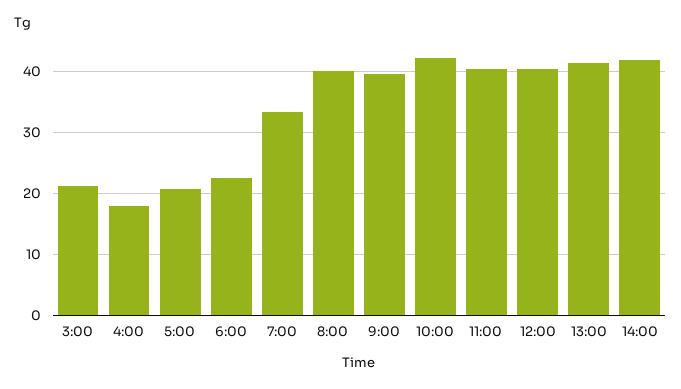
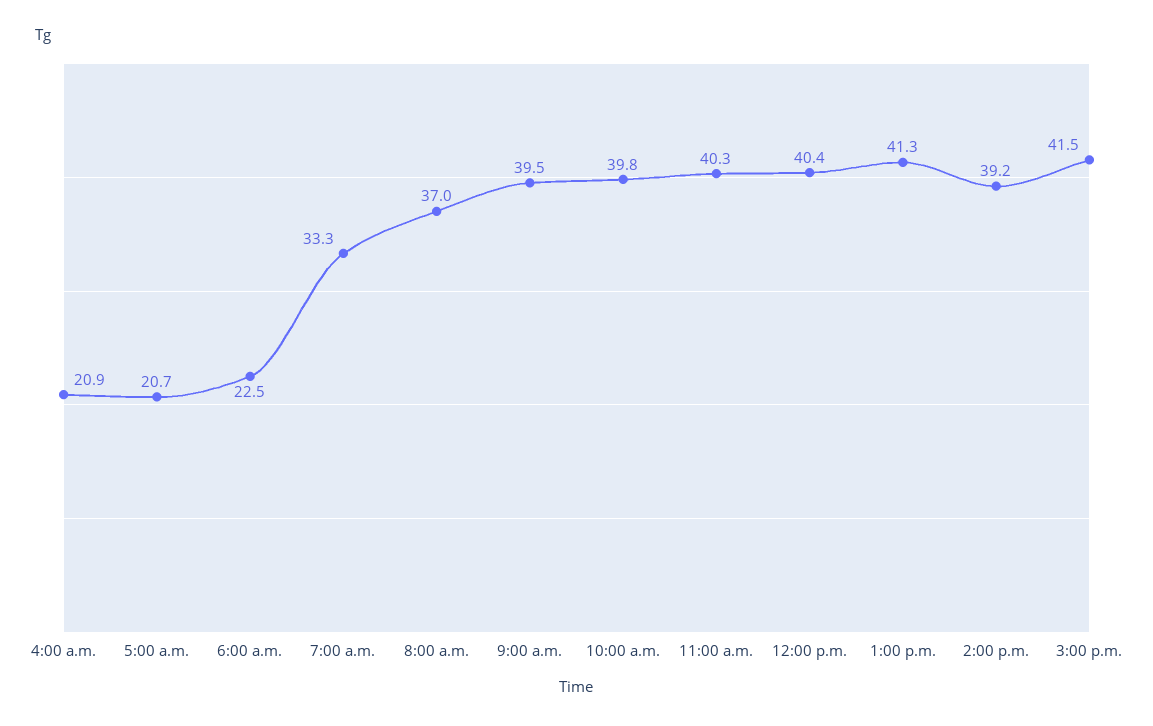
3:00: 21 -> none
4:00: 18 -> 20.9
8:00: 40 -> 37
10:00: 42 -> 39.8
14:00: 42 -> 39.2
3:00 p.m.: none -> 41.5

